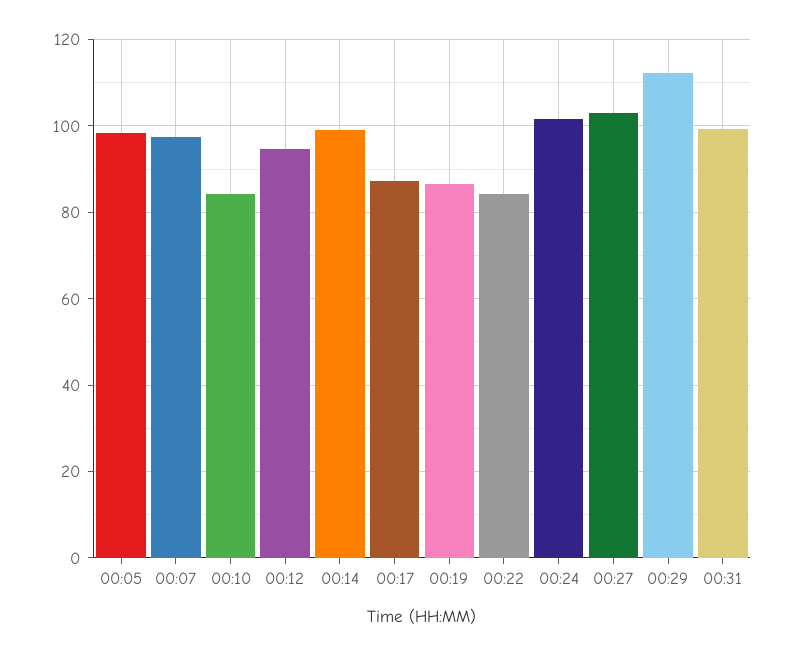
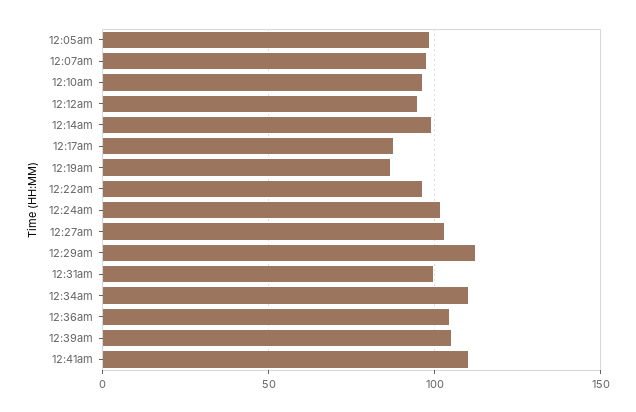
00:10: 84 -> 95
00:22: 84 -> 95
12:34am: none -> 110
12:36am: none -> 105
12:39am: none -> 105
12:41am: none -> 110

